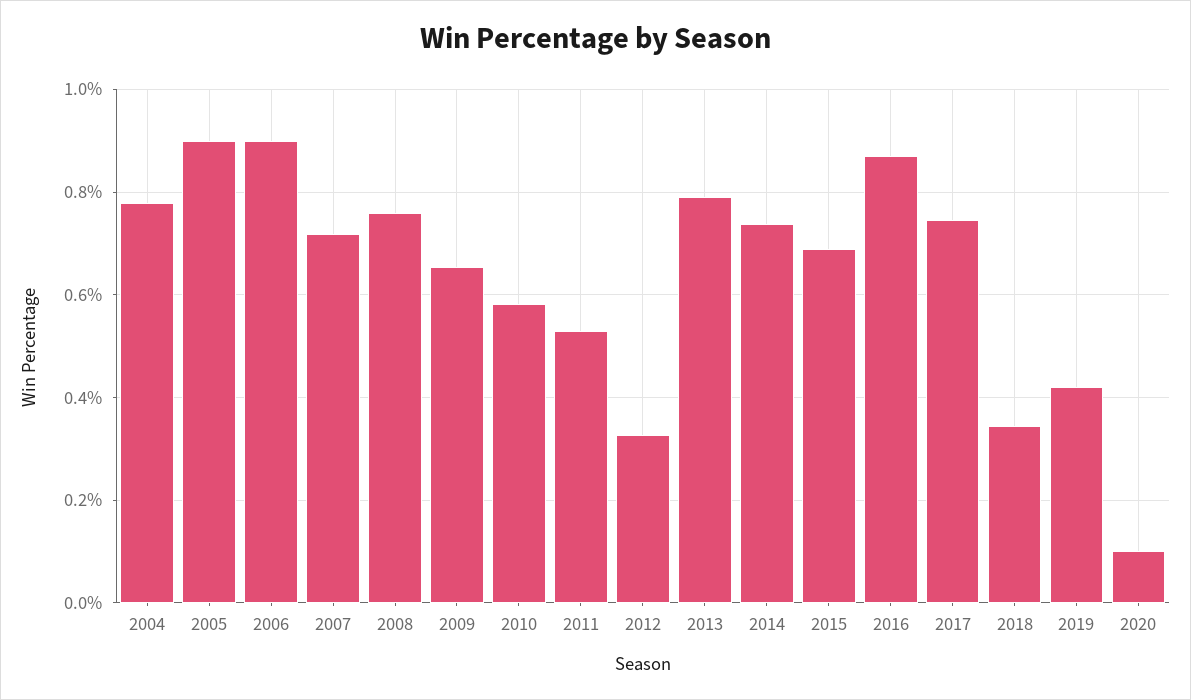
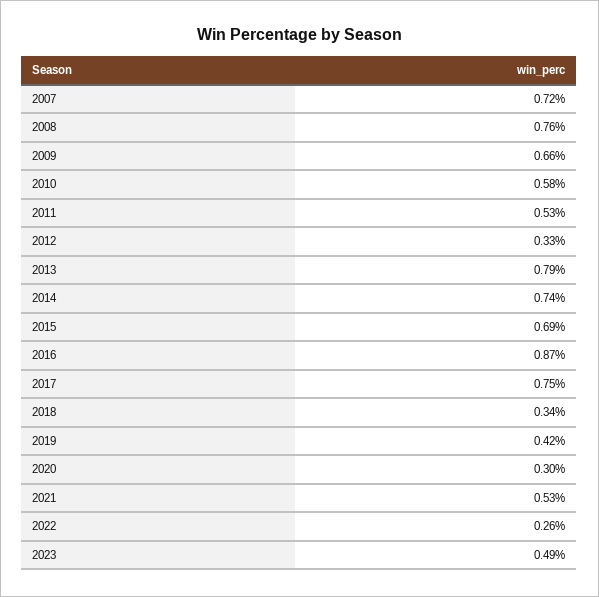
2004: 0.78 -> none
2005: 0.9 -> none
2006: 0.9 -> none
2020: 0.1 -> 0.3
2021: none -> 0.53
2022: none -> 0.26
2023: none -> 0.49

